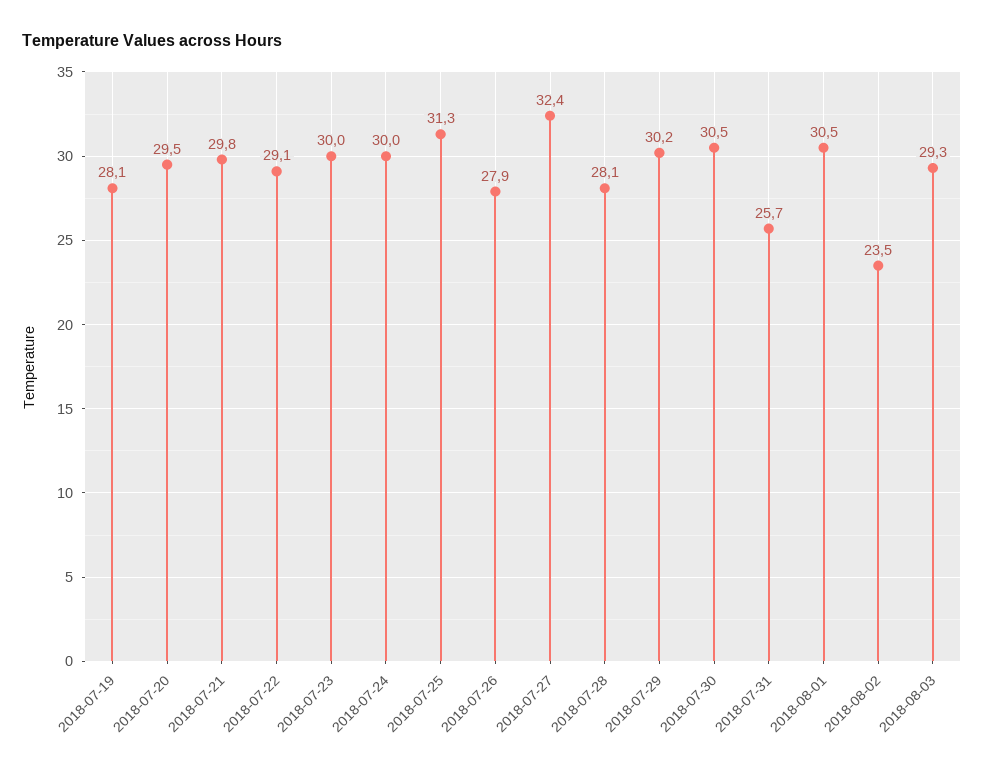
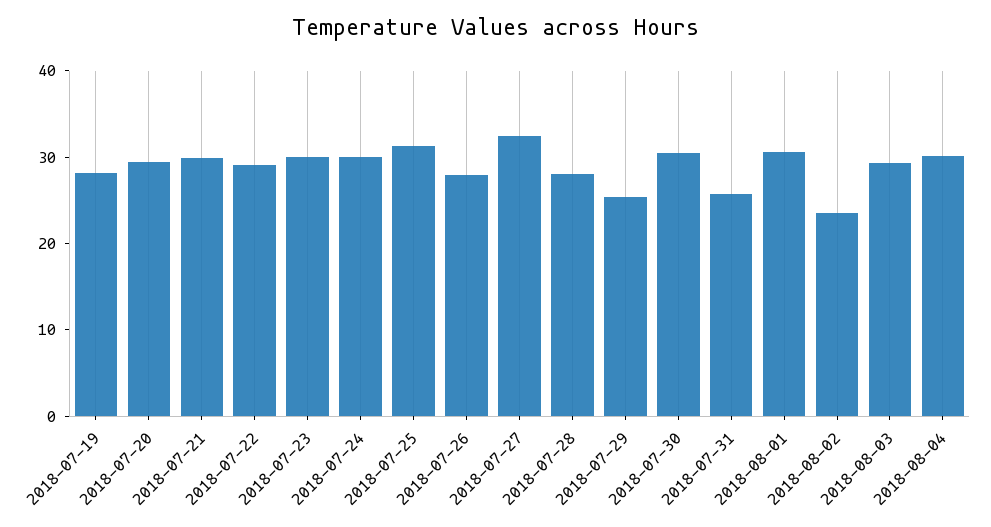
2018-07-29: 30.2 -> 26
2018-08-04: none -> 30

